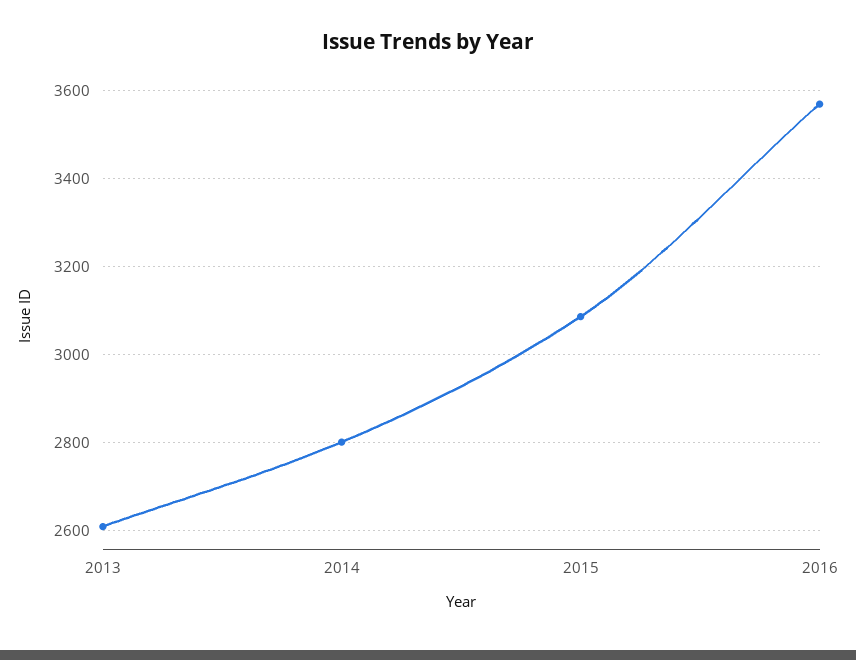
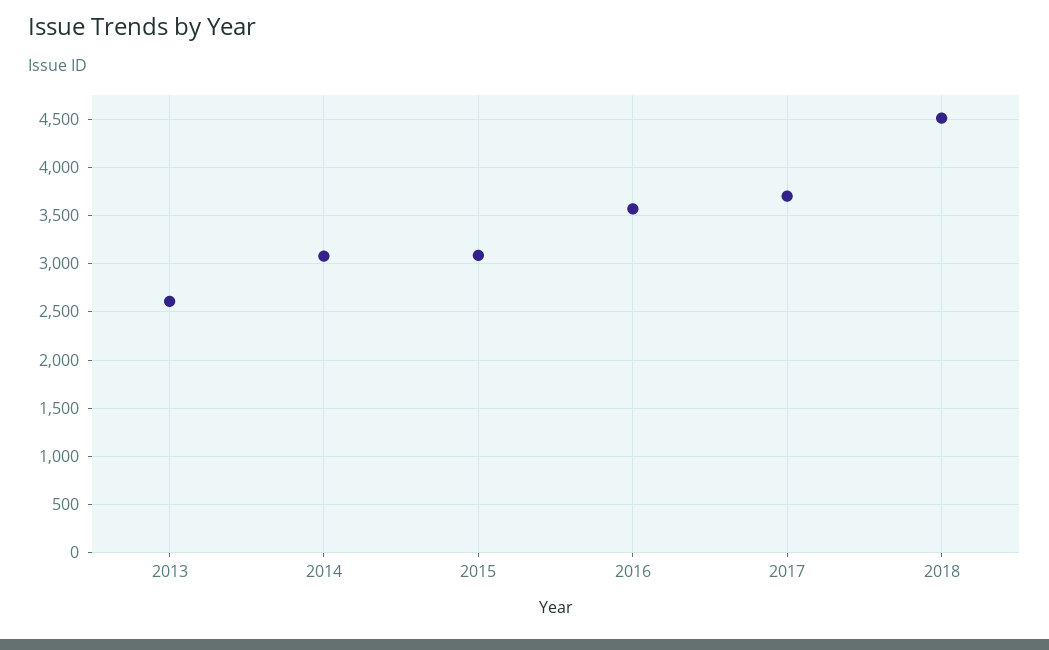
2014: 2800 -> 3100
2017: none -> 3700
2018: none -> 4500

